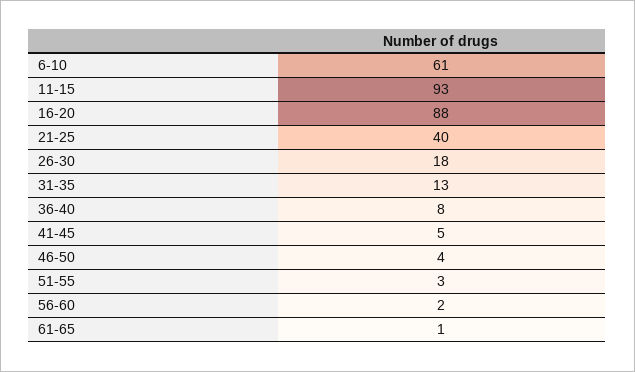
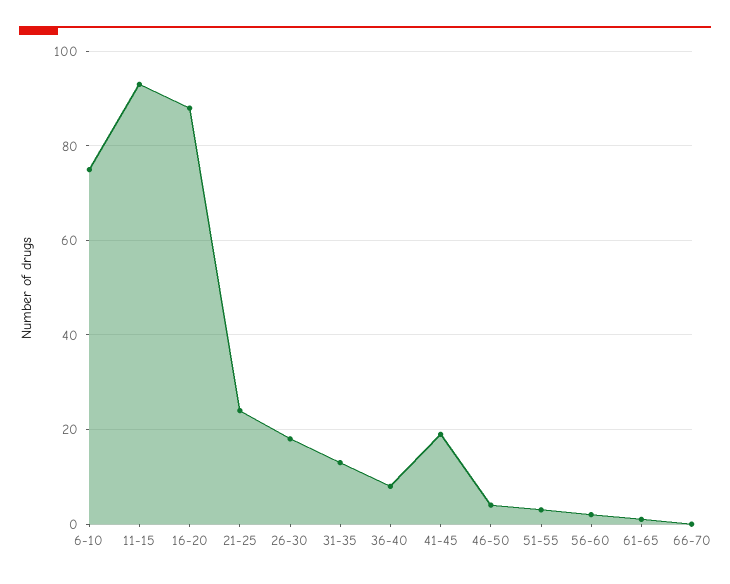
6-10: 61 -> 75
21-25: 40 -> 25
41-45: 5 -> 20
66-70: none -> 0

